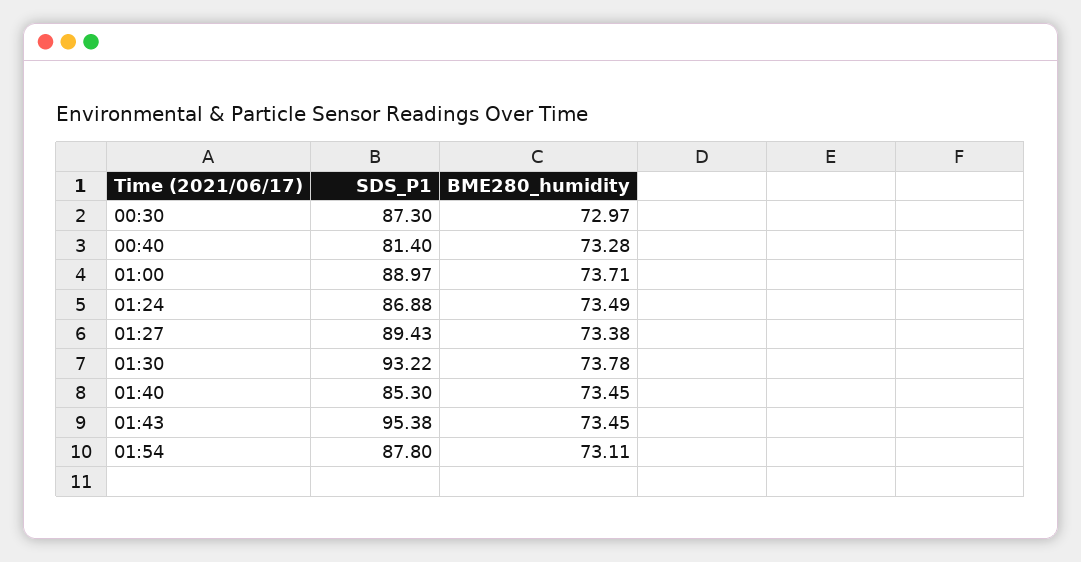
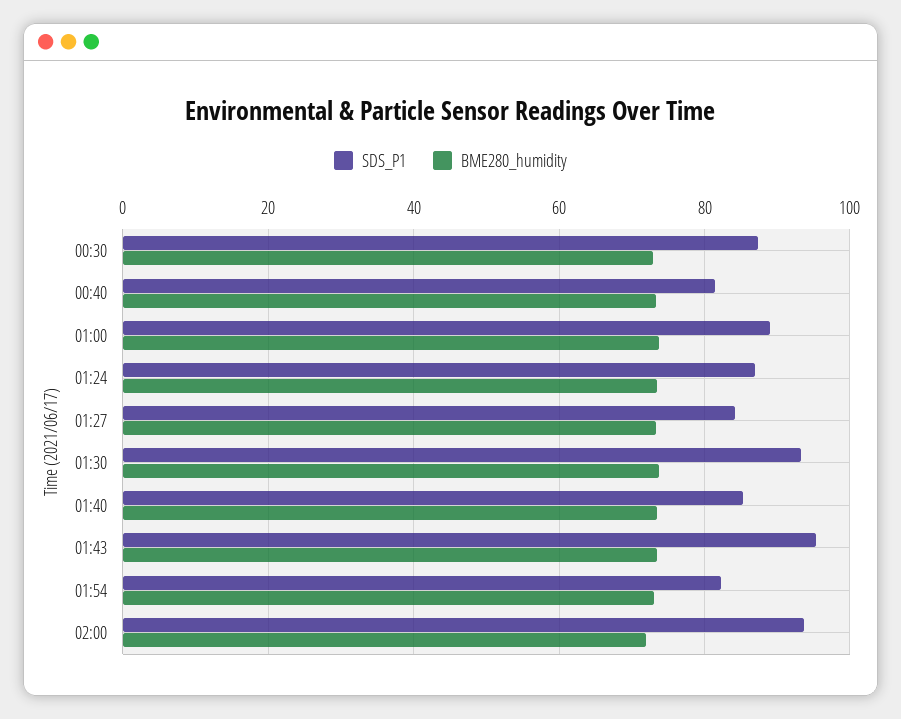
SDS_P1, 01:27: 89.43 -> 84
SDS_P1, 01:54: 87.8 -> 82
SDS_P1, 02:00: none -> 94
BME280_humidity, 02:00: none -> 72

